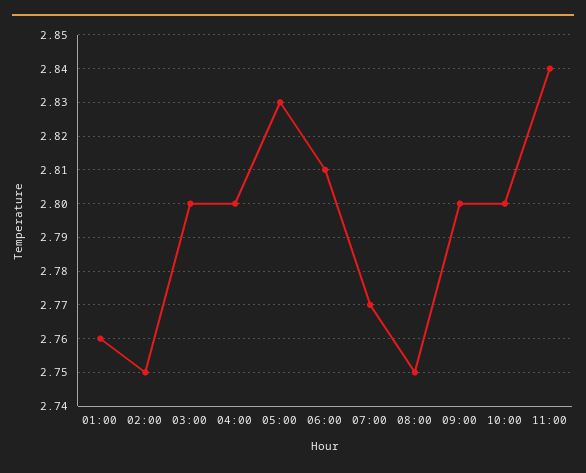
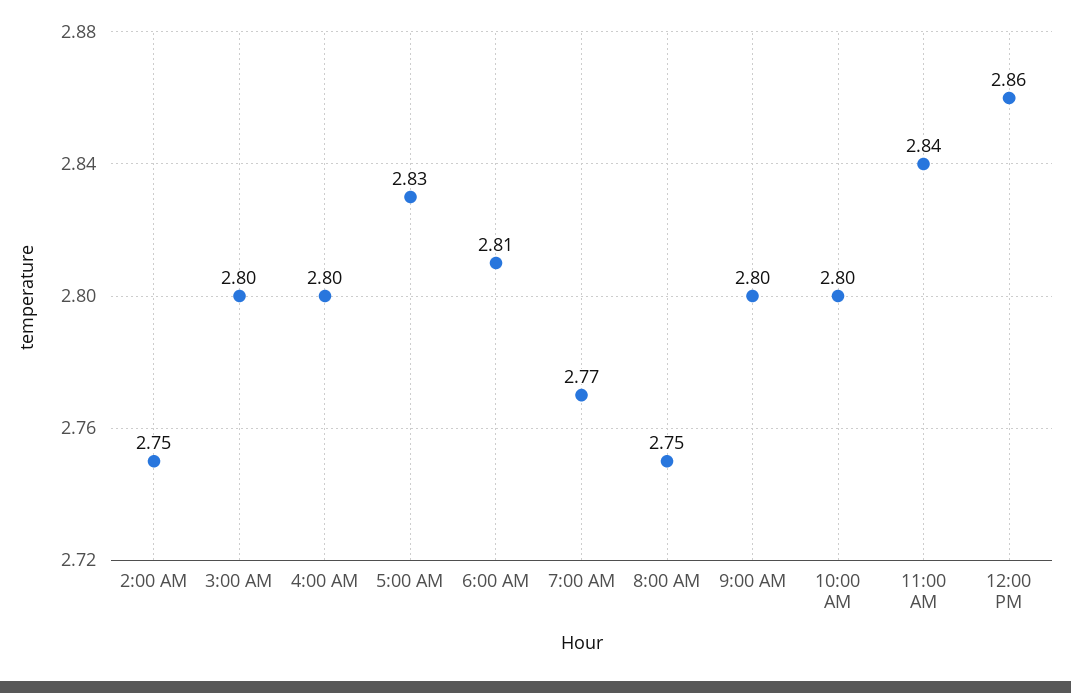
01:00: 2.76 -> none
12:00 PM: none -> 2.86

